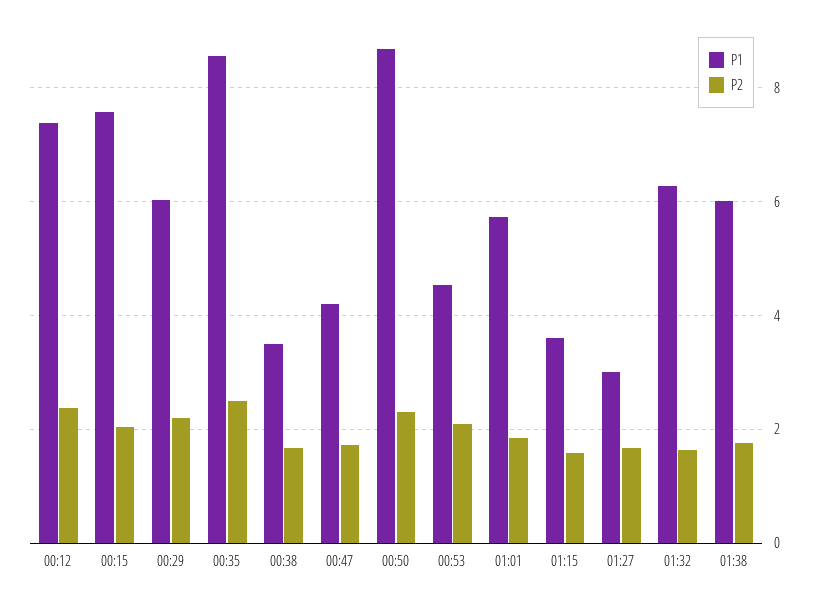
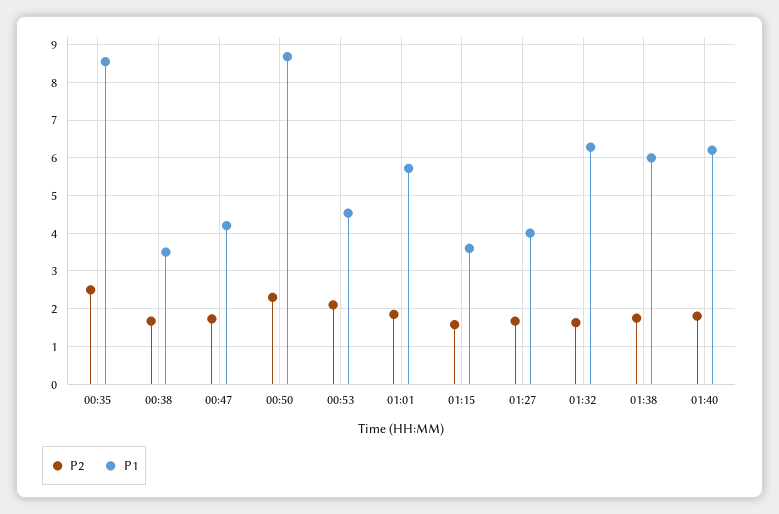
P1, 00:12: 7.4 -> none
P2, 00:12: 2.4 -> none
P1, 00:15: 7.6 -> none
P2, 00:15: 2 -> none
P1, 00:29: 6 -> none
P2, 00:29: 2.2 -> none
P1, 01:27: 3 -> 4
P2, 01:40: none -> 1.8
P1, 01:40: none -> 6.2

